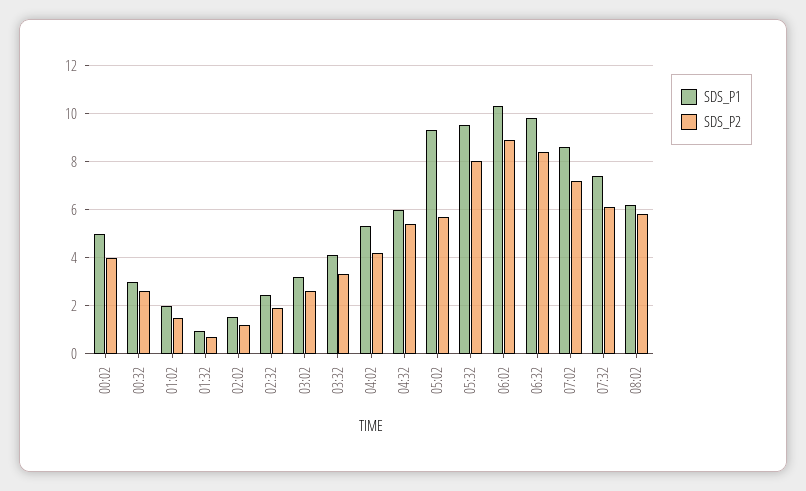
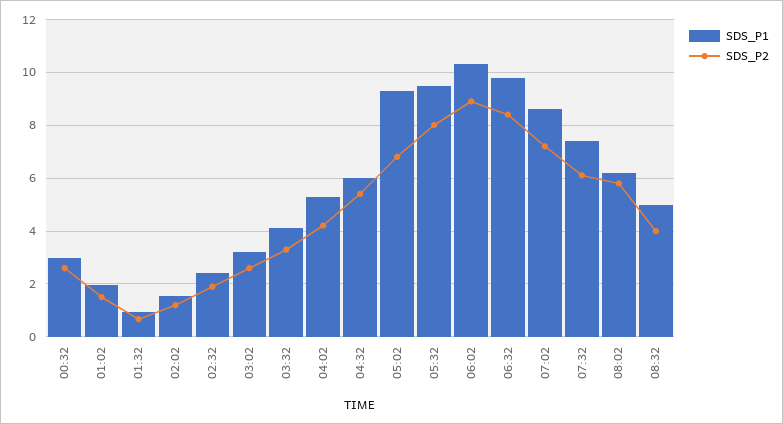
SDS_P1, 00:02: 5 -> none
SDS_P2, 00:02: 4 -> none
SDS_P2, 05:02: 5.75 -> 6.75
SDS_P1, 08:32: none -> 5
SDS_P2, 08:32: none -> 4

